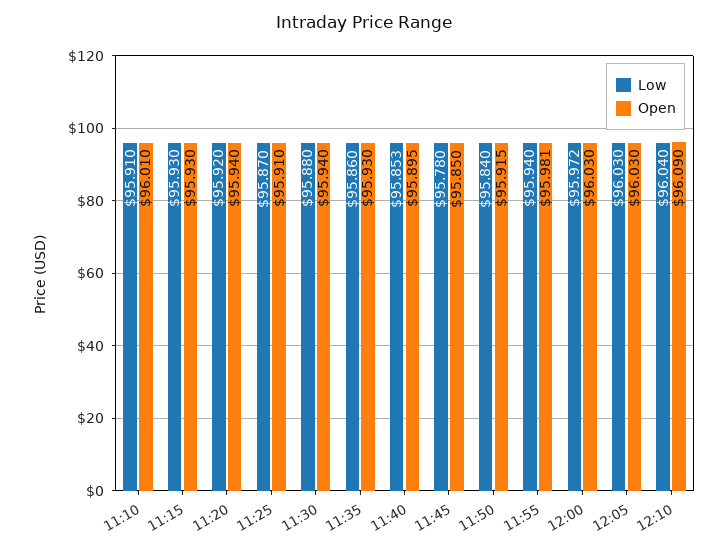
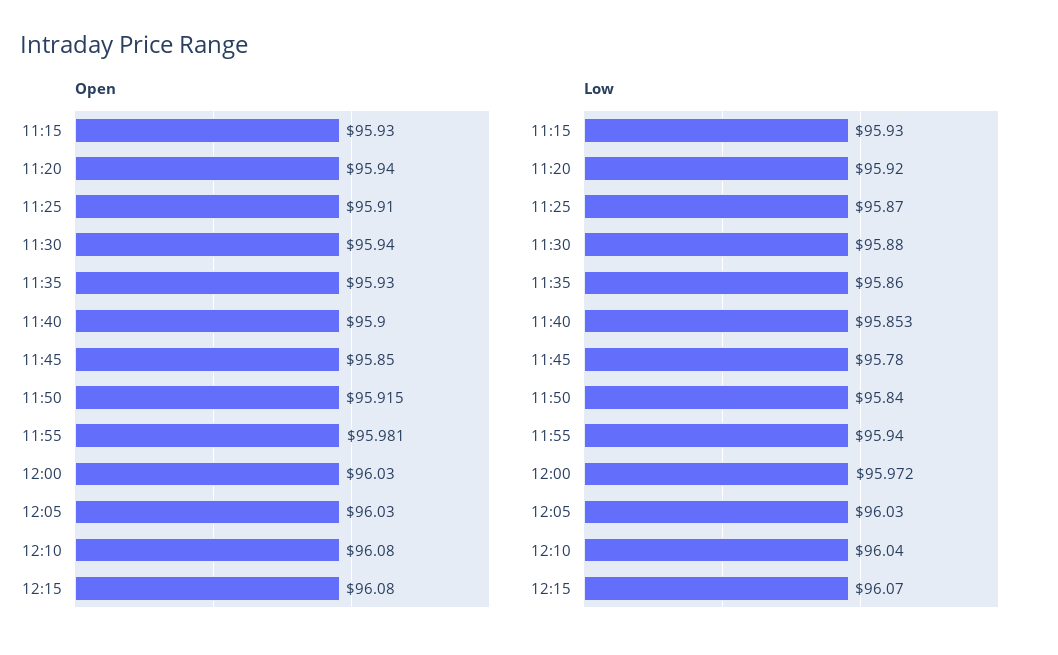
Low, 11:10: 95.91 -> none
Open, 11:10: 96.01 -> none
Open, 11:40: 95.895 -> 95.9
Open, 12:10: 96.09 -> 96.08
Open, 12:15: none -> 96.08
Low, 12:15: none -> 96.07

